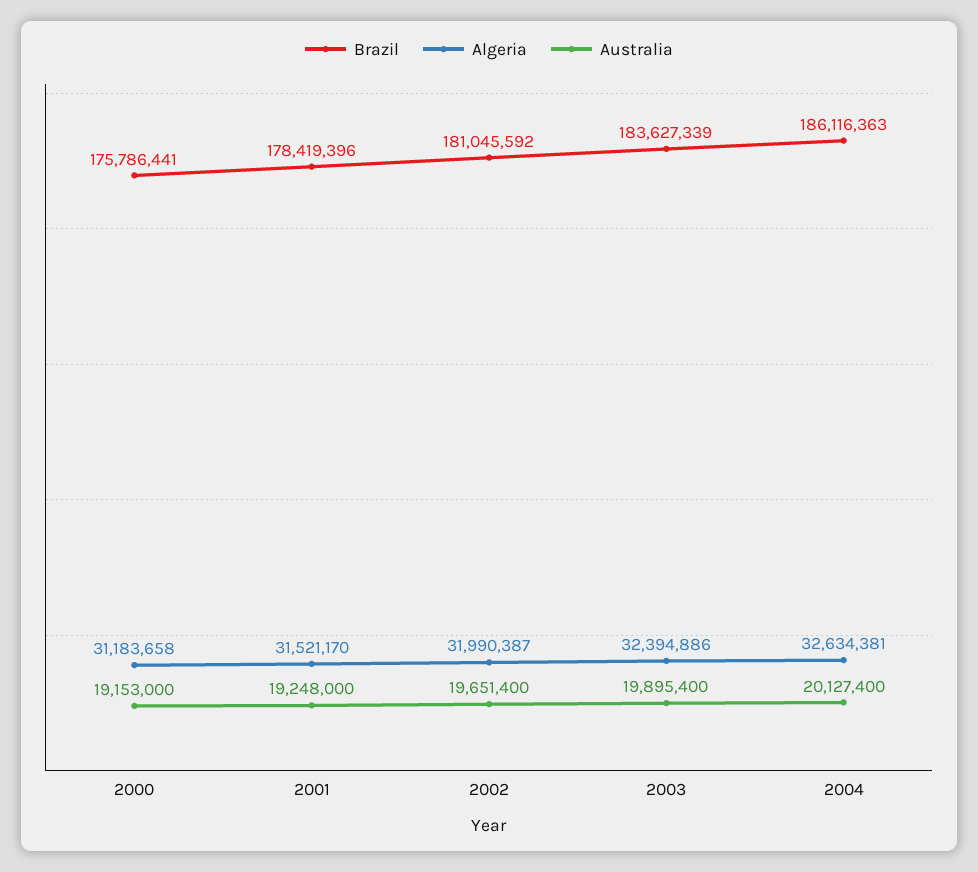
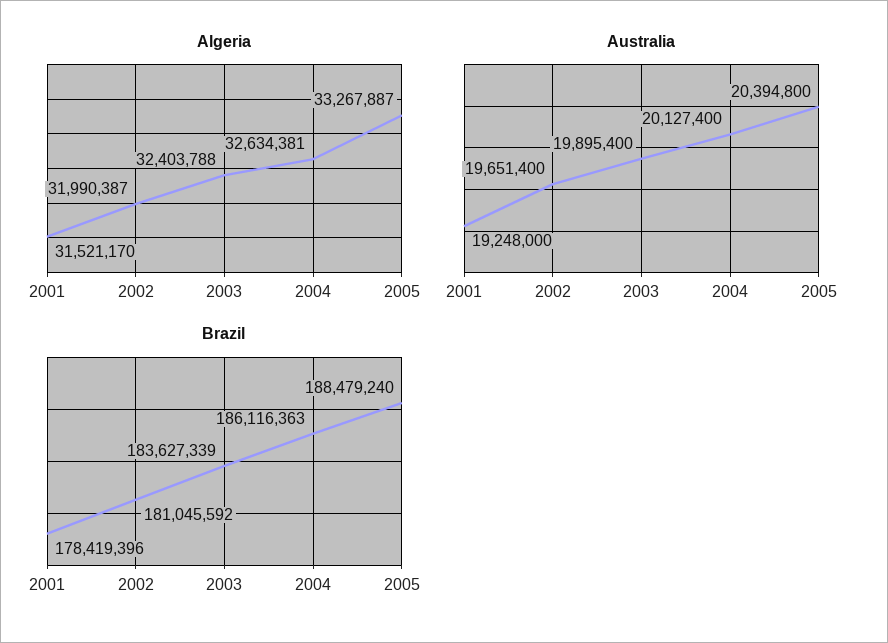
Brazil, 2000: 175786441 -> none
Algeria, 2000: 31183658 -> none
Australia, 2000: 19153000 -> none
Algeria, 2003: 32394886 -> 32403788
Algeria, 2005: none -> 33267887
Australia, 2005: none -> 20394800
Brazil, 2005: none -> 188479240

